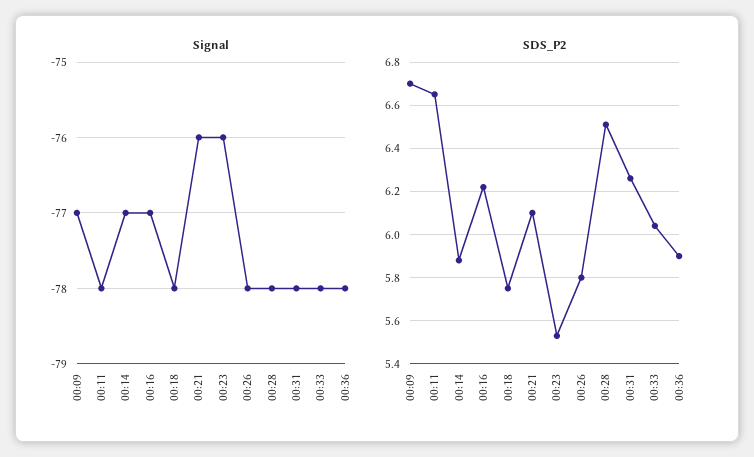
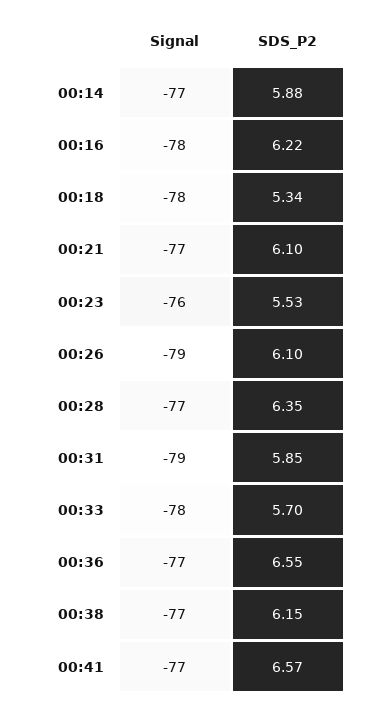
Signal, 00:09: -77 -> none
Signal, 00:11: -78 -> none
Signal, 00:16: -77 -> -78
Signal, 00:21: -76 -> -77
Signal, 00:26: -78 -> -79
Signal, 00:28: -78 -> -77
Signal, 00:31: -78 -> -79
Signal, 00:36: -78 -> -77
SDS_P2, 00:09: 6.7 -> none
SDS_P2, 00:11: 6.65 -> none
SDS_P2, 00:18: 5.75 -> 5.34
SDS_P2, 00:26: 5.8 -> 6.1
SDS_P2, 00:28: 6.5 -> 6.35
SDS_P2, 00:31: 6.25 -> 5.85
SDS_P2, 00:33: 6.05 -> 5.7
SDS_P2, 00:36: 5.9 -> 6.55
Signal, 00:38: none -> -77
SDS_P2, 00:38: none -> 6.15
Signal, 00:41: none -> -77
SDS_P2, 00:41: none -> 6.57

